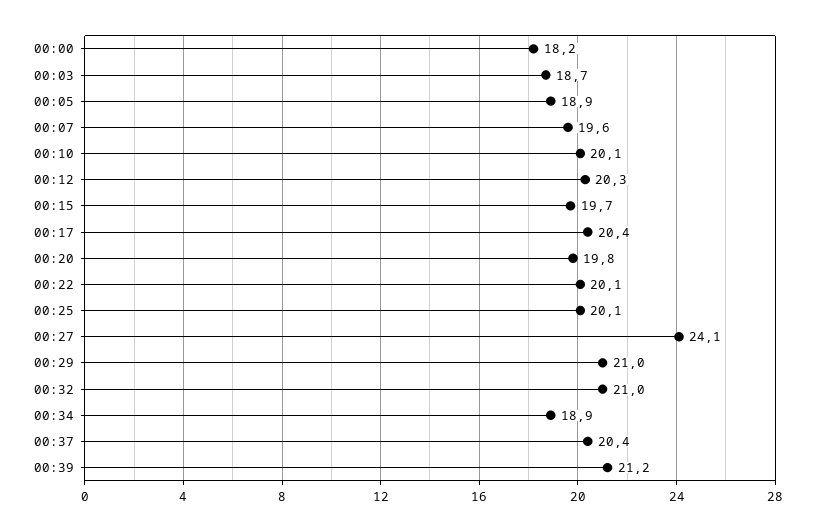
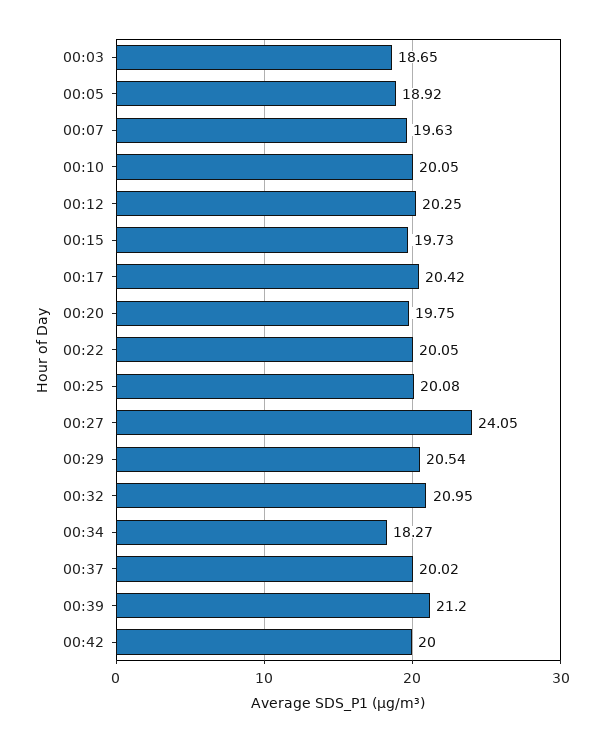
00:00: 18.2 -> none
00:29: 21 -> 20.54
00:34: 18.9 -> 18.27
00:37: 20.4 -> 20.02
00:42: none -> 20

